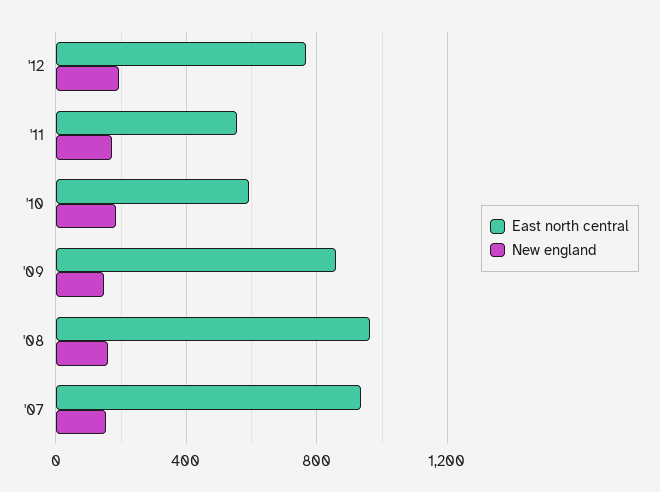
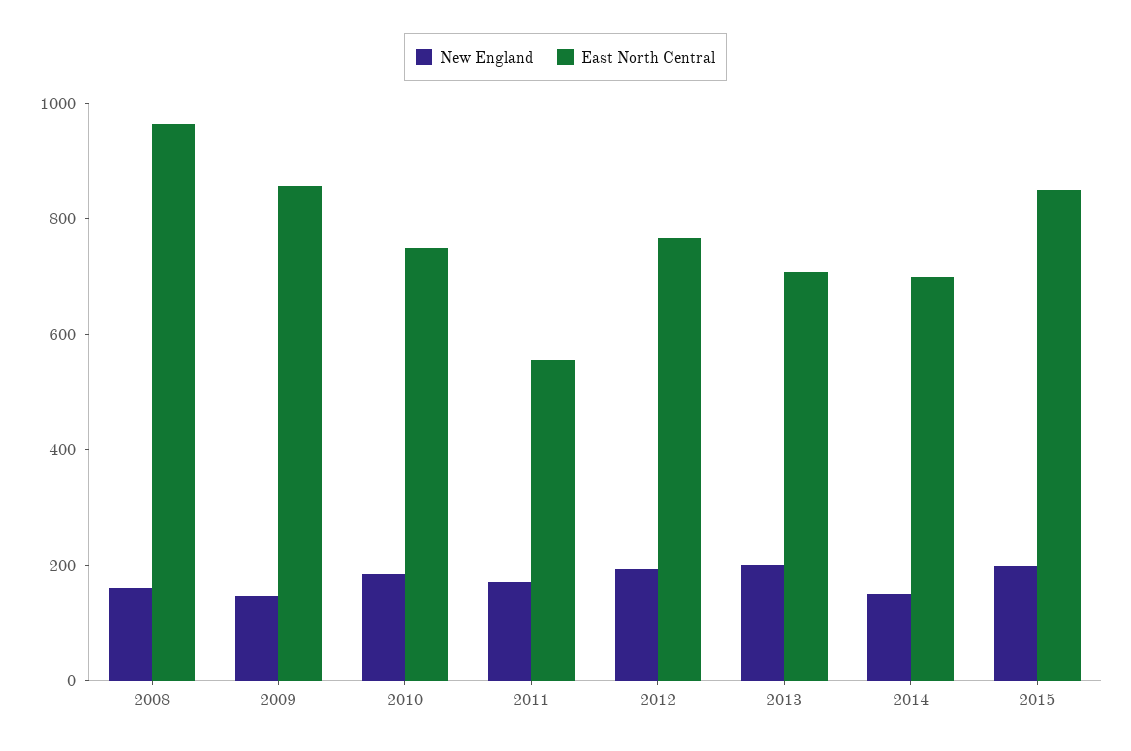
East north central, '10: 600 -> 750
East north central, '07: 950 -> none
New england, '07: 150 -> none
New england, 2013: none -> 200
East north central, 2013: none -> 700
New england, 2014: none -> 150
East north central, 2014: none -> 700
New england, 2015: none -> 200
East north central, 2015: none -> 850

